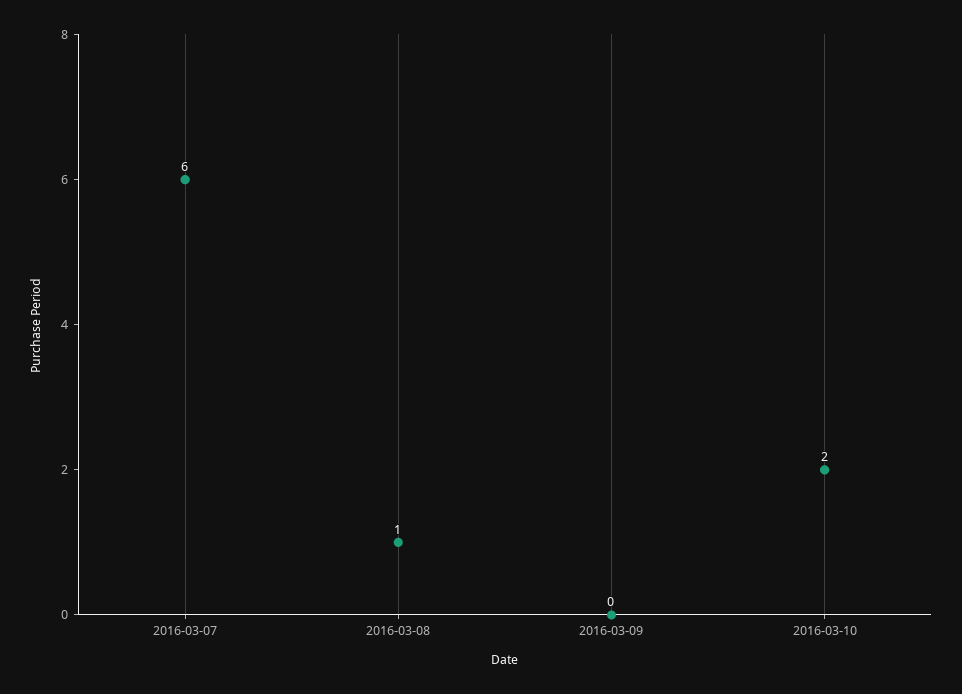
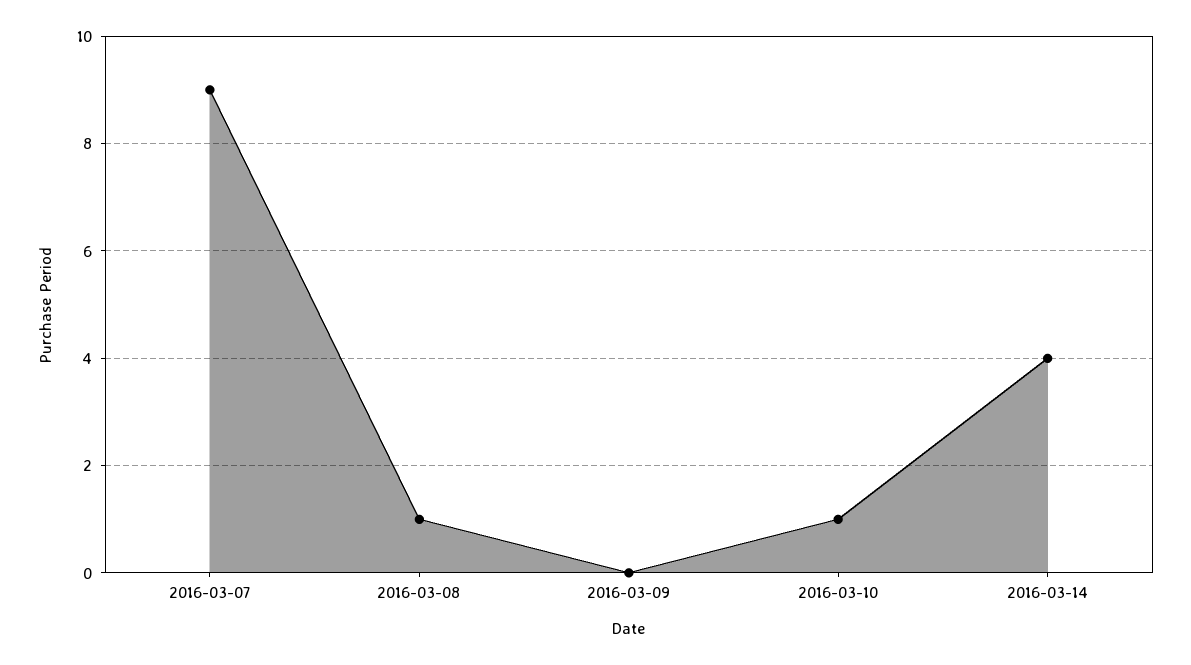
2016-03-07: 6 -> 9
2016-03-10: 2 -> 1
2016-03-14: none -> 4

